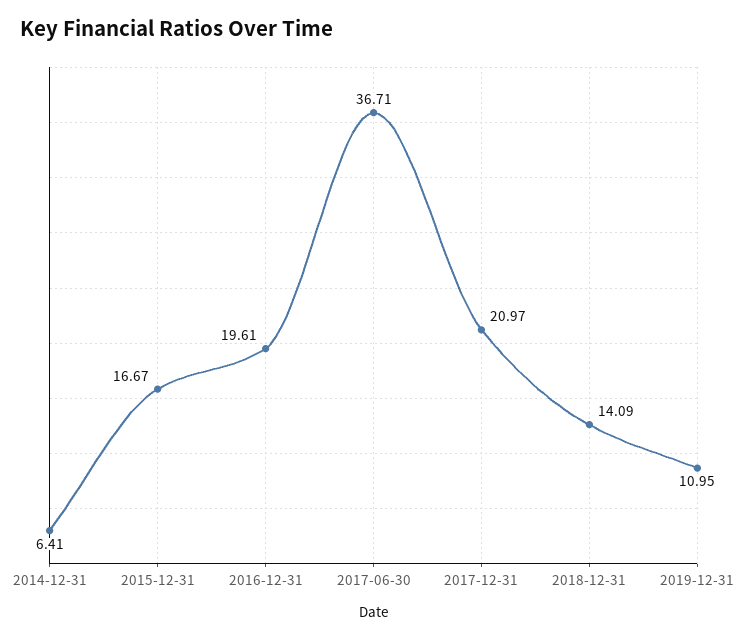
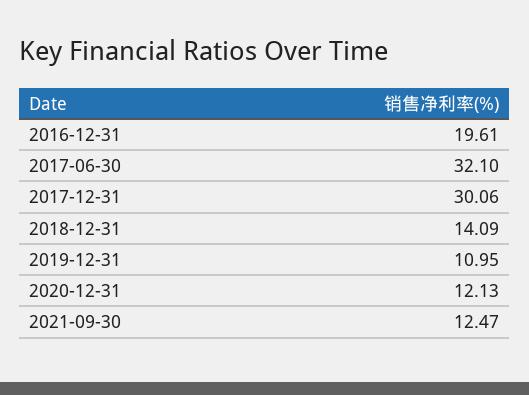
2014-12-31: 6.41 -> none
2015-12-31: 16.67 -> none
2017-06-30: 36.71 -> 32.1
2017-12-31: 20.97 -> 30.06
2020-12-31: none -> 12.13
2021-09-30: none -> 12.47

